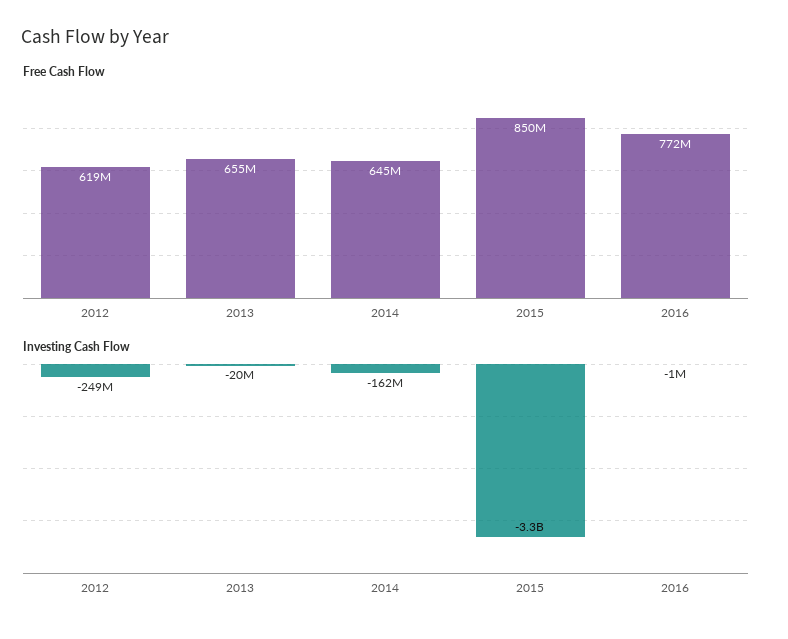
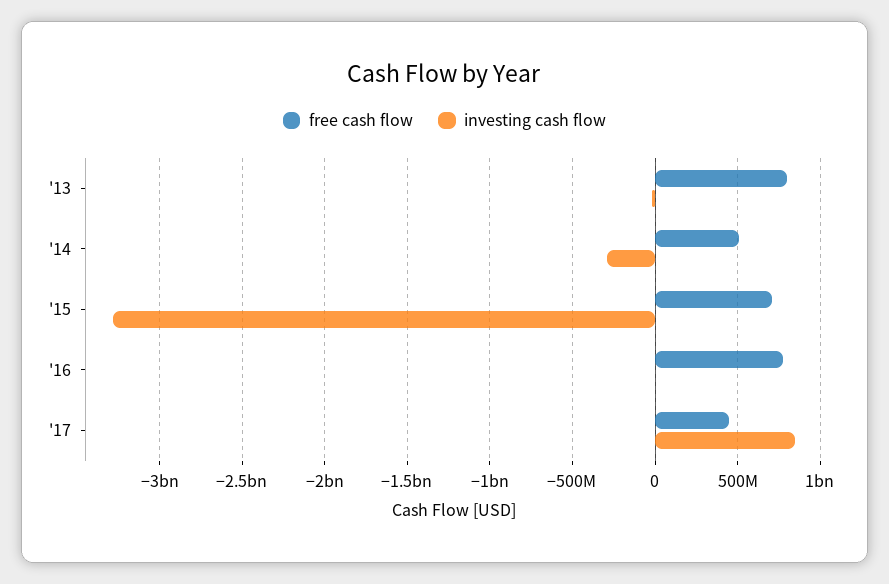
Free Cash Flow, 2012: 619000000 -> none
Free Cash Flow, 2013: 655000000 -> 800000000
Free Cash Flow, 2014: 645000000 -> 500000000
Free Cash Flow, 2015: 850000000 -> 700000000
Investing Cash Flow, 2012: -249000000 -> none
Investing Cash Flow, 2014: -162000000 -> -300000000
Free Cash Flow, '17: none -> 450000000
Investing Cash Flow, '17: none -> 850000000

